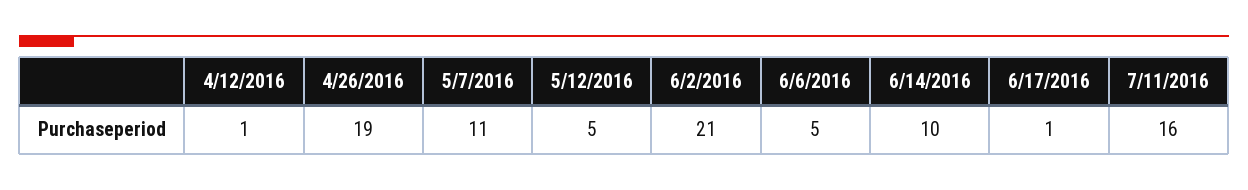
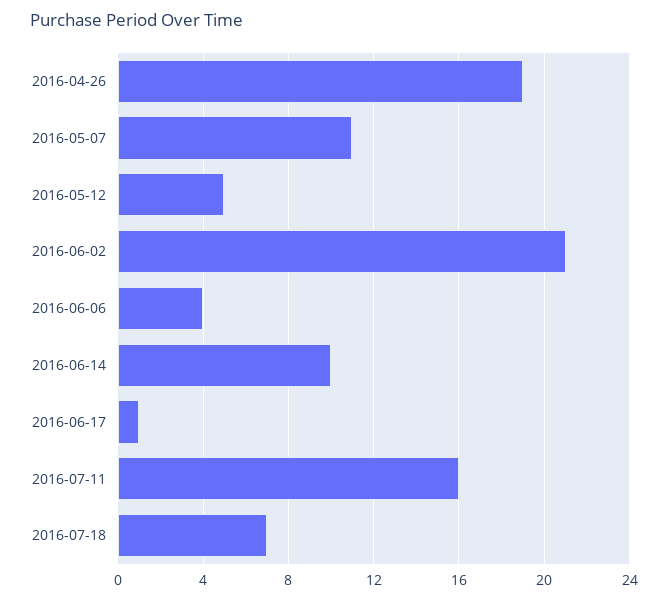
4/12/2016: 1 -> none
6/6/2016: 5 -> 4
2016-07-18: none -> 7

